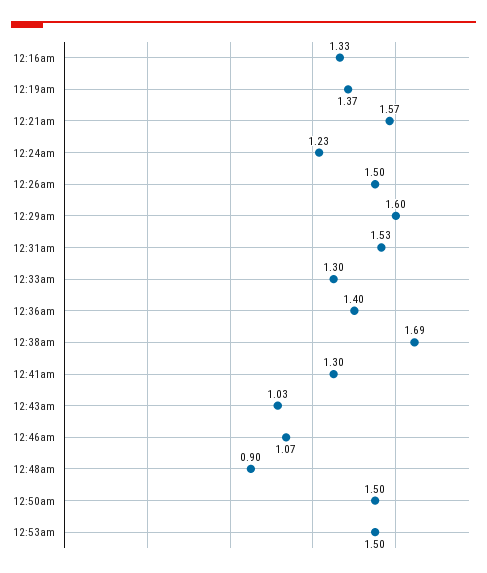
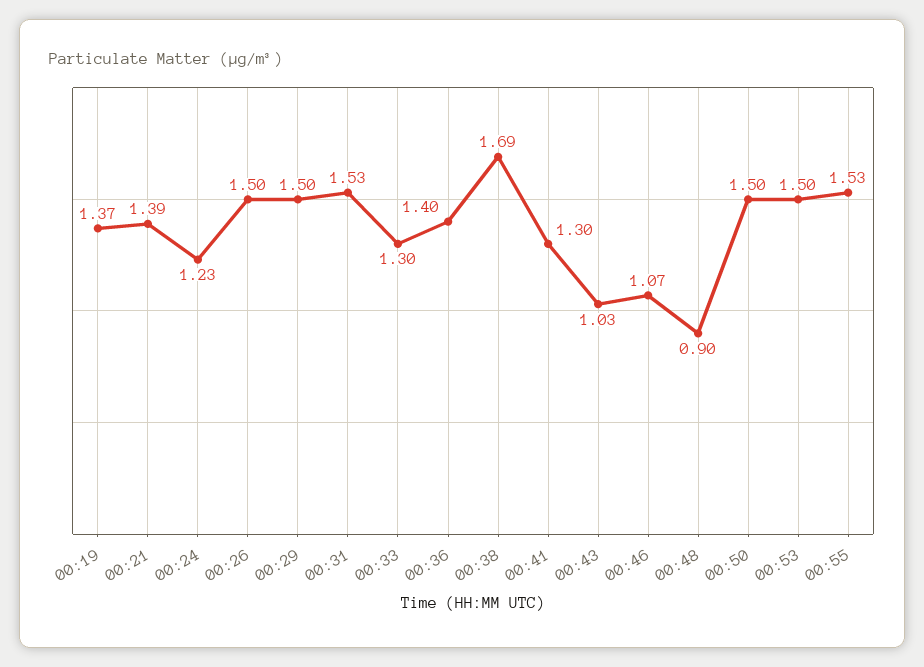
12:16am: 1.33 -> none
12:21am: 1.57 -> 1.39
12:29am: 1.6 -> 1.5
00:55: none -> 1.53

